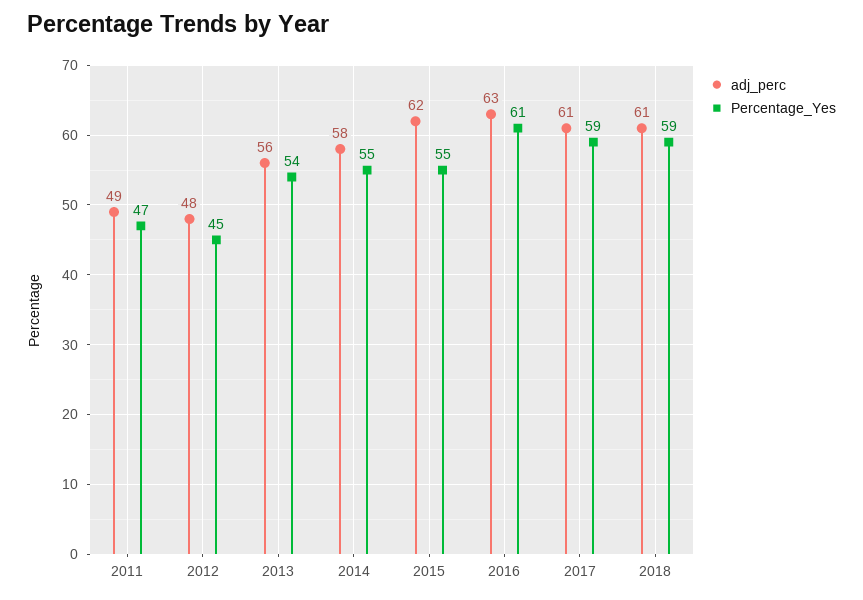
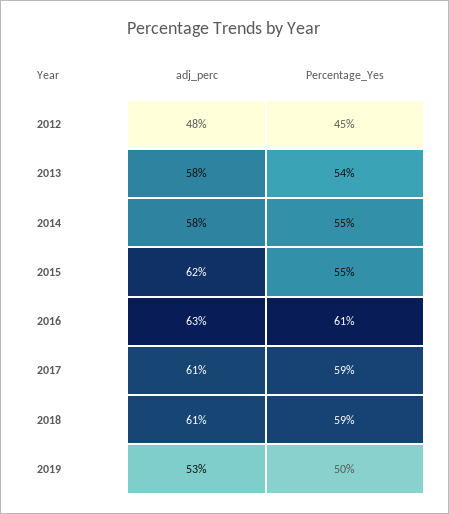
adj_perc, 2011: 49 -> none
Percentage_Yes, 2011: 47 -> none
adj_perc, 2013: 56 -> 58
adj_perc, 2019: none -> 53
Percentage_Yes, 2019: none -> 50

